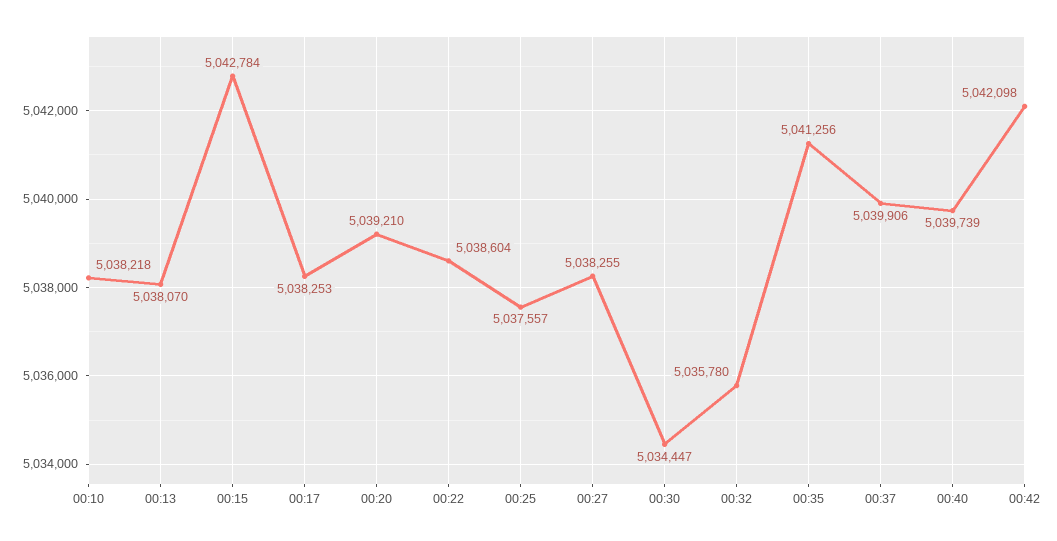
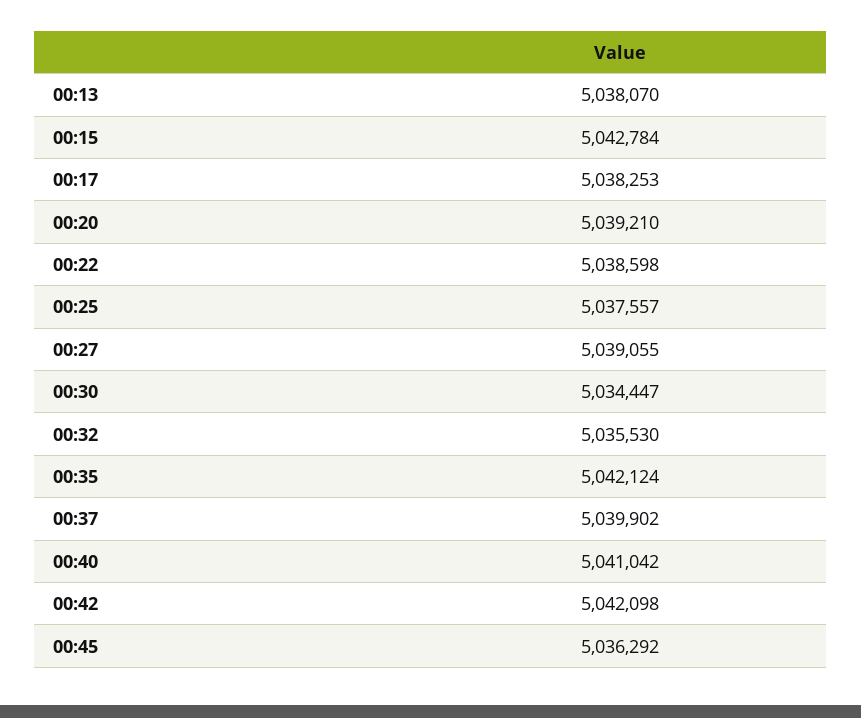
00:10: 5038218 -> none
00:22: 5038604 -> 5038598
00:27: 5038255 -> 5039055
00:32: 5035780 -> 5035530
00:35: 5041256 -> 5042124
00:37: 5039906 -> 5039902
00:40: 5039739 -> 5041042
00:45: none -> 5036292

